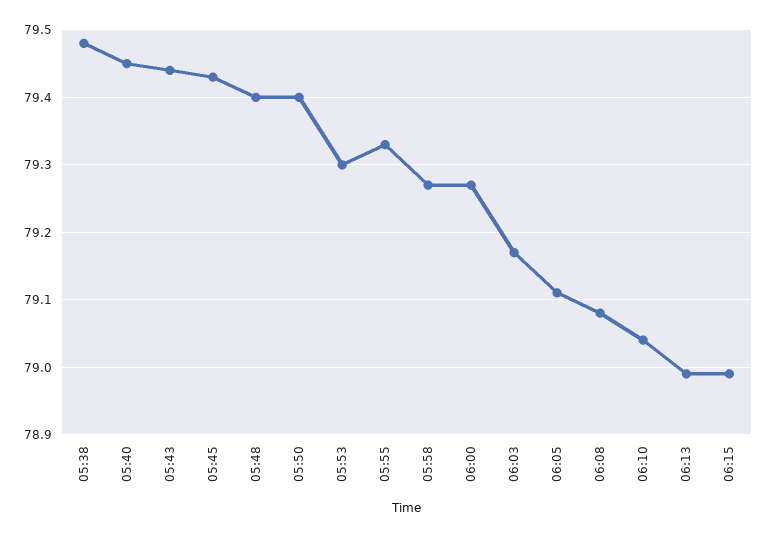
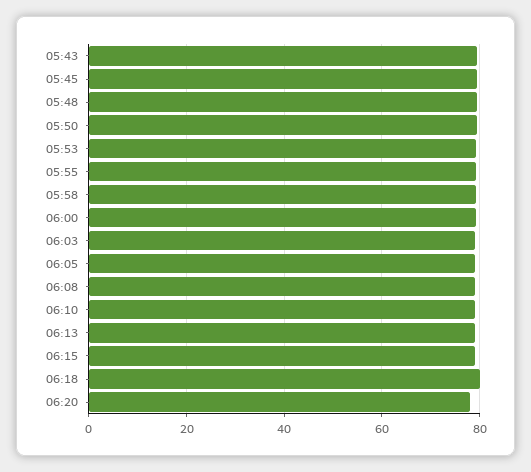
05:38: 79.48 -> none
05:40: 79.45 -> none
06:18: none -> 80
06:20: none -> 78

